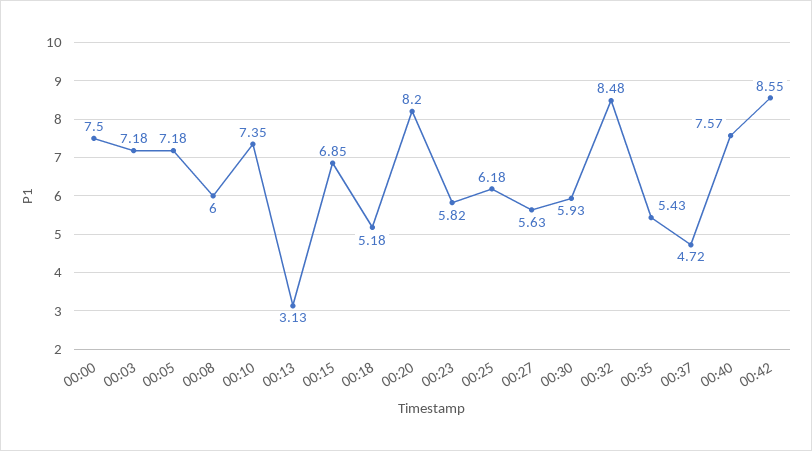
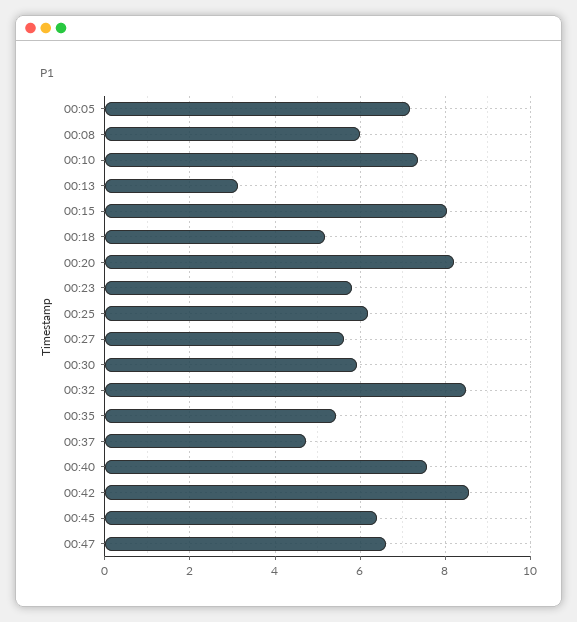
00:00: 7.5 -> none
00:03: 7.18 -> none
00:15: 6.85 -> 8
00:45: none -> 6.4
00:47: none -> 6.6

